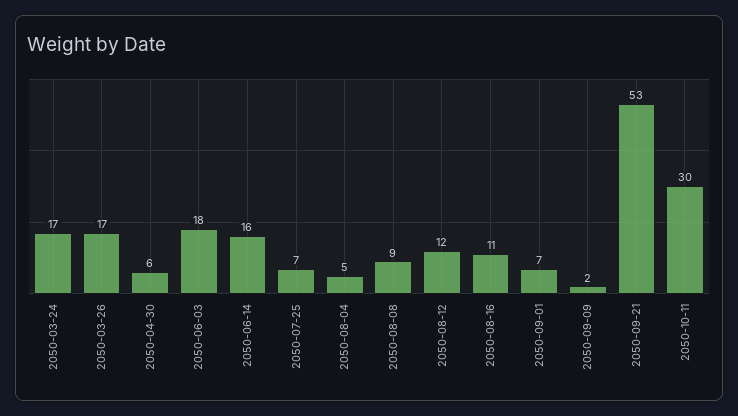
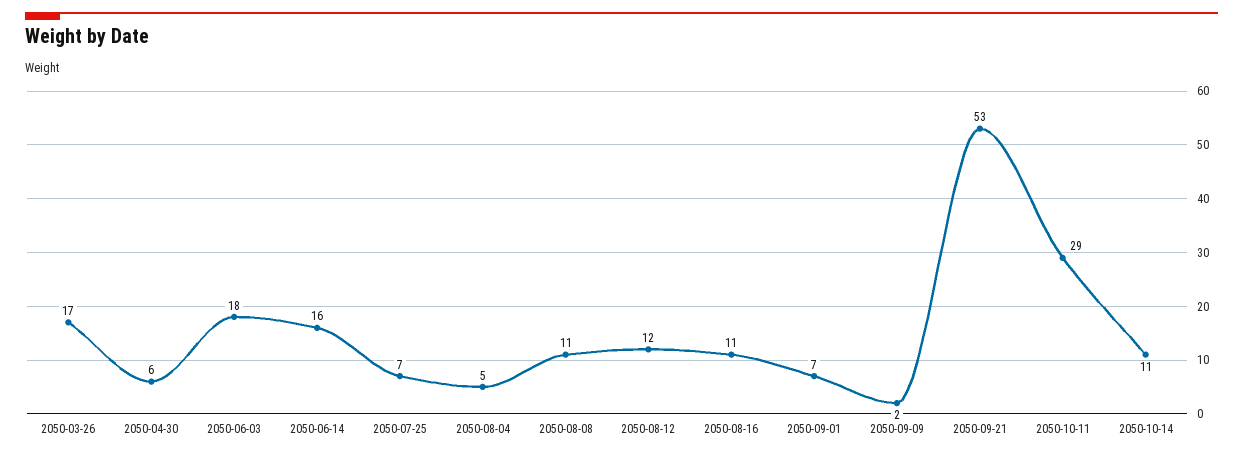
2050-03-24: 17 -> none
2050-08-08: 9 -> 11
2050-10-11: 30 -> 29
2050-10-14: none -> 11

